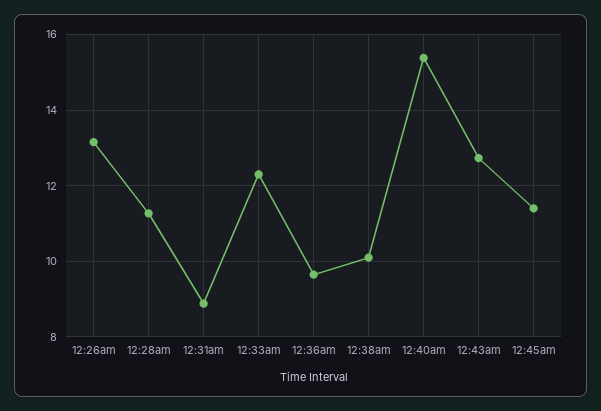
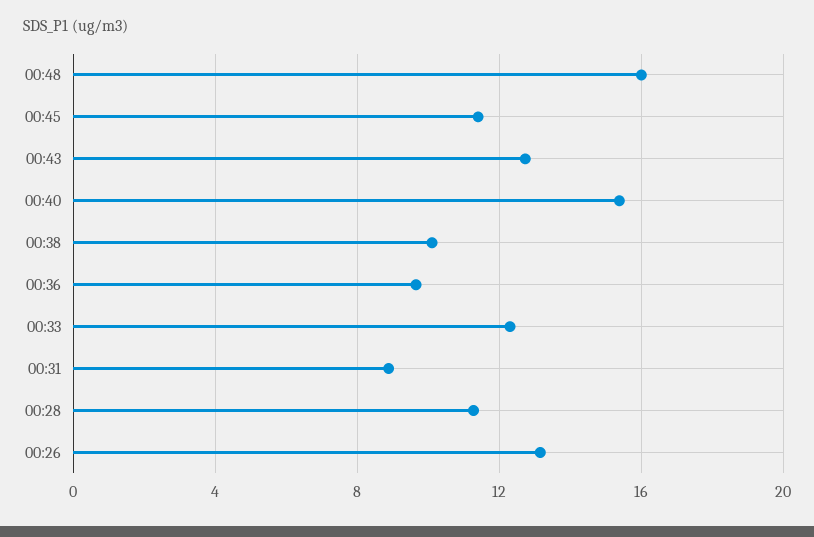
00:48: none -> 16

